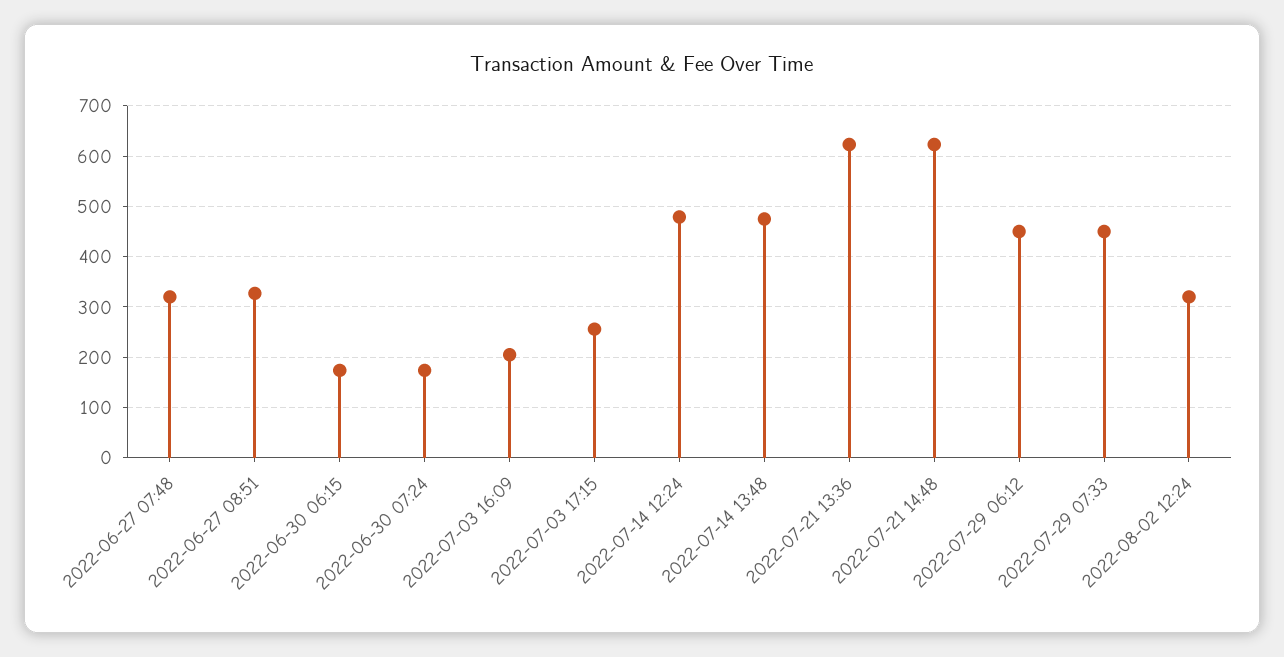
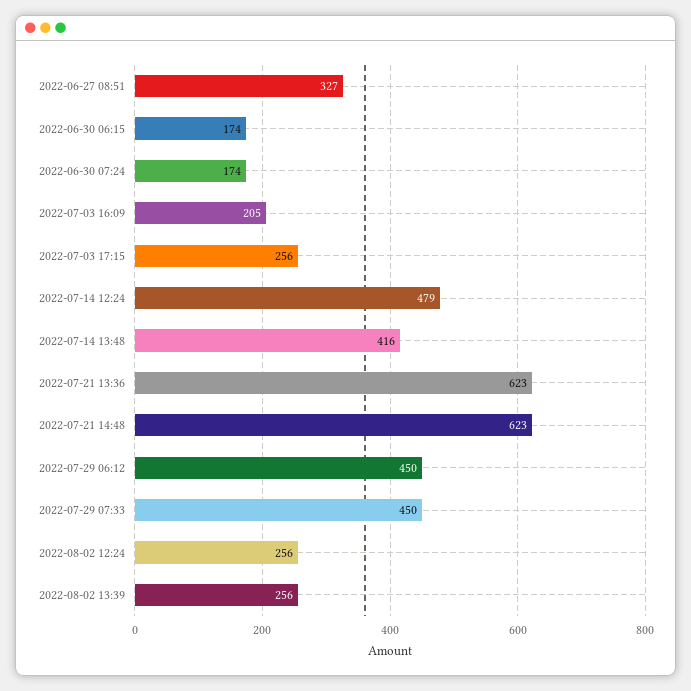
2022-06-27 07:48: 320 -> none
2022-07-14 13:48: 480 -> 416
2022-08-02 12:24: 320 -> 256
2022-08-02 13:39: none -> 256

